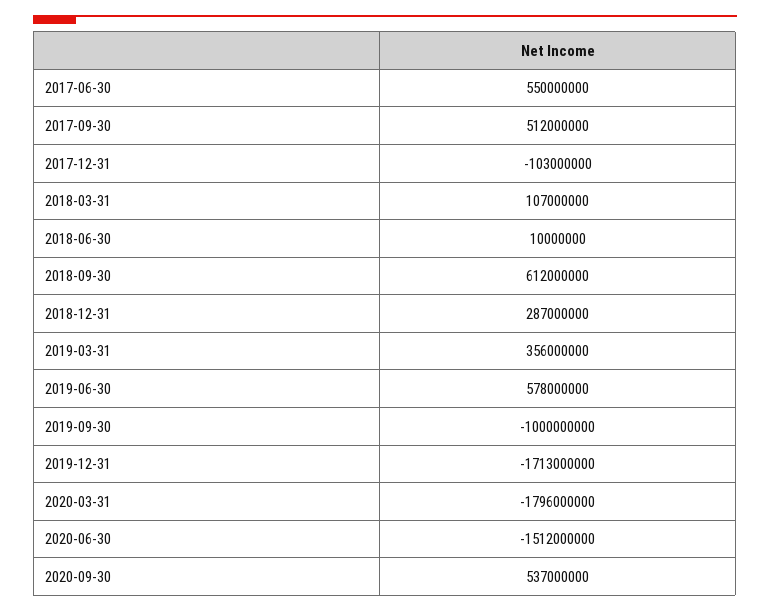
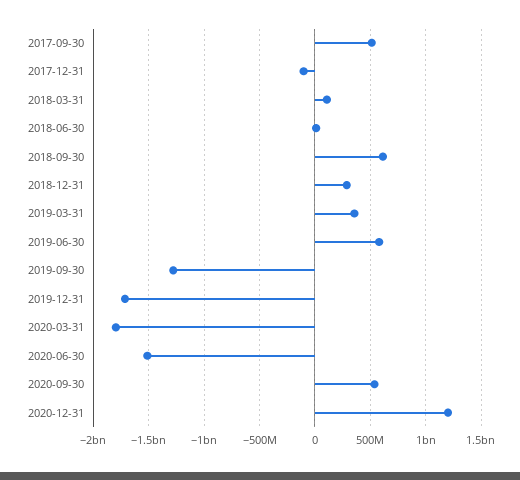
2017-06-30: 550000000 -> none
2019-09-30: -1000000000 -> -1300000000
2020-12-31: none -> 1200000000

